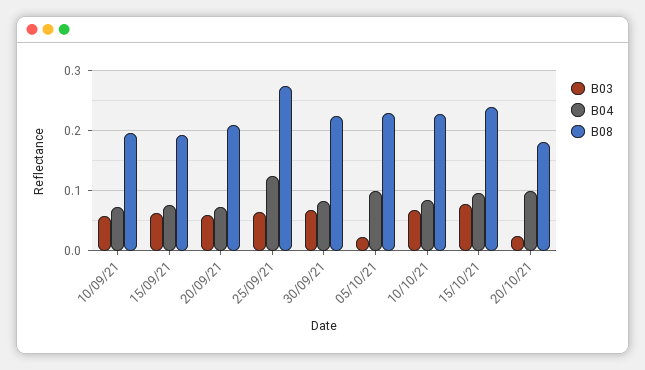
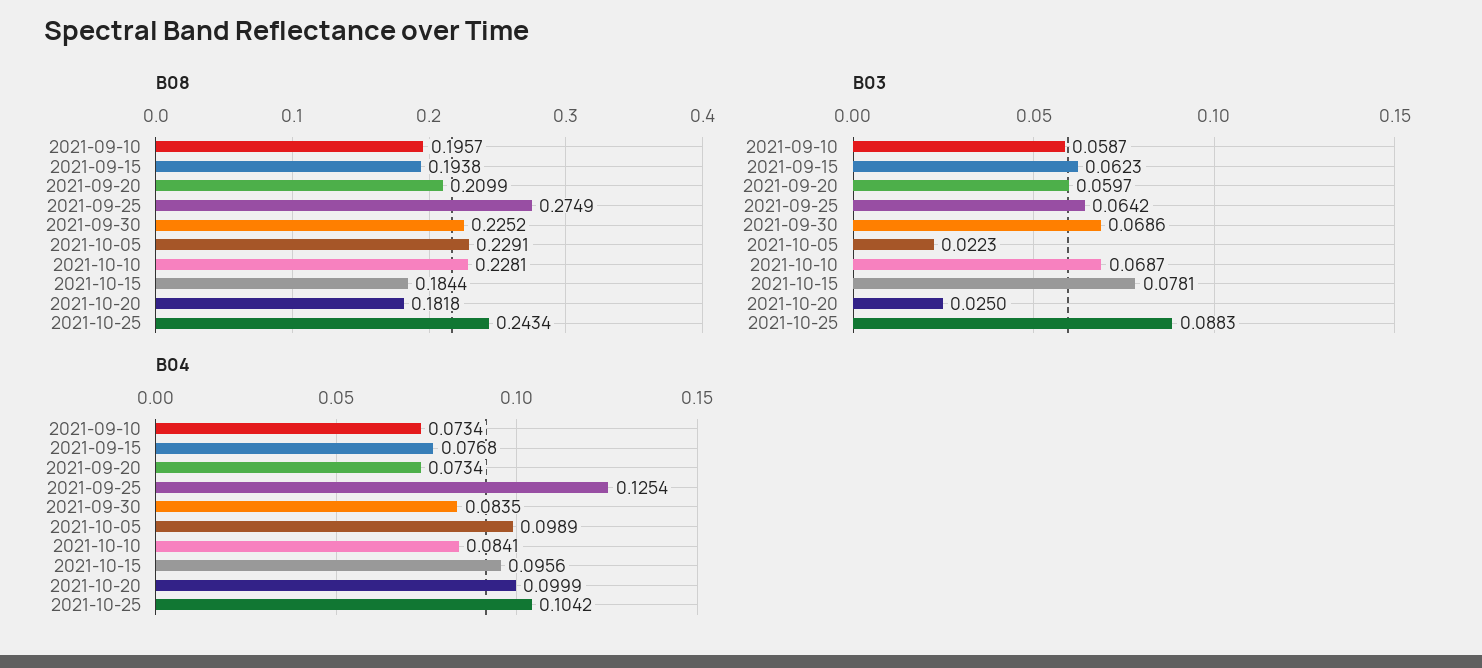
B08, 15/10/21: 0.24 -> 0.1844
B08, 2021-10-25: none -> 0.2434
B03, 2021-10-25: none -> 0.0883
B04, 2021-10-25: none -> 0.1042

